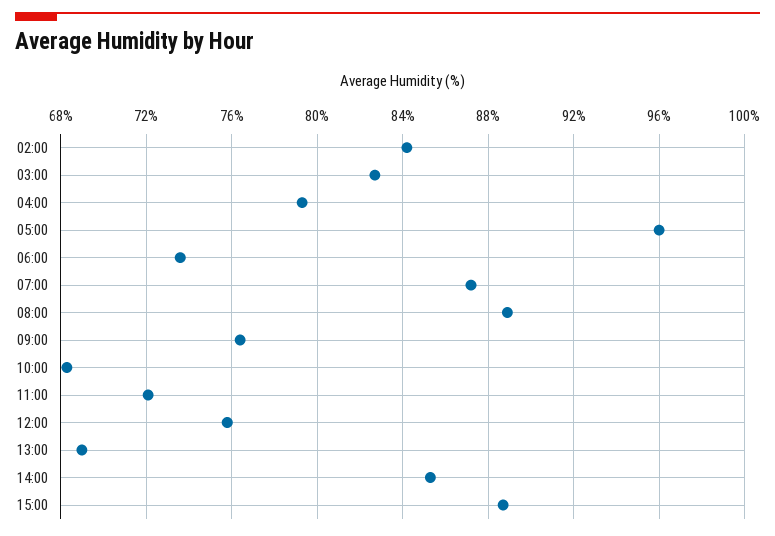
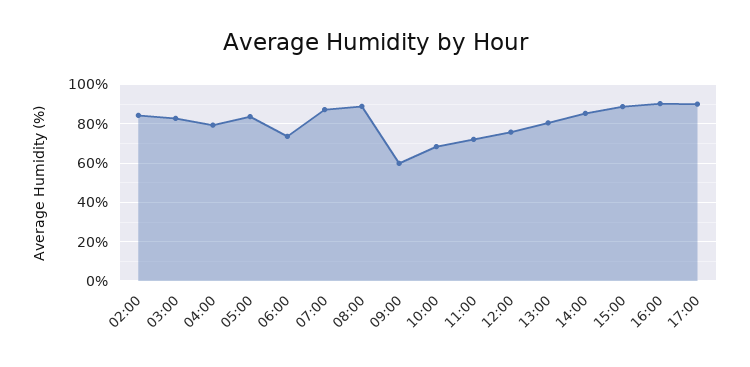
05:00: 96 -> 85
09:00: 76.5 -> 60
13:00: 69 -> 80
16:00: none -> 90
17:00: none -> 90

